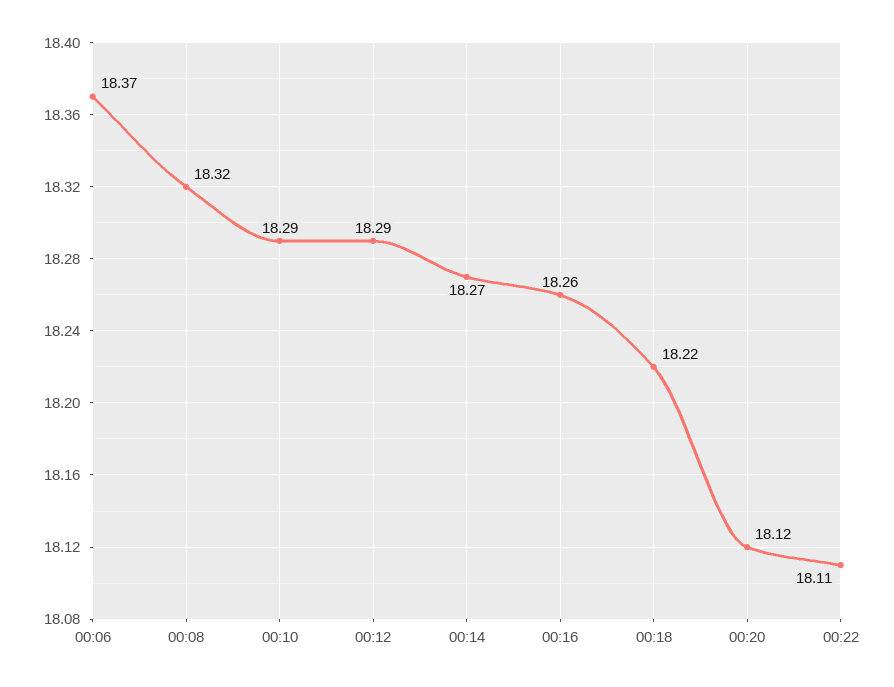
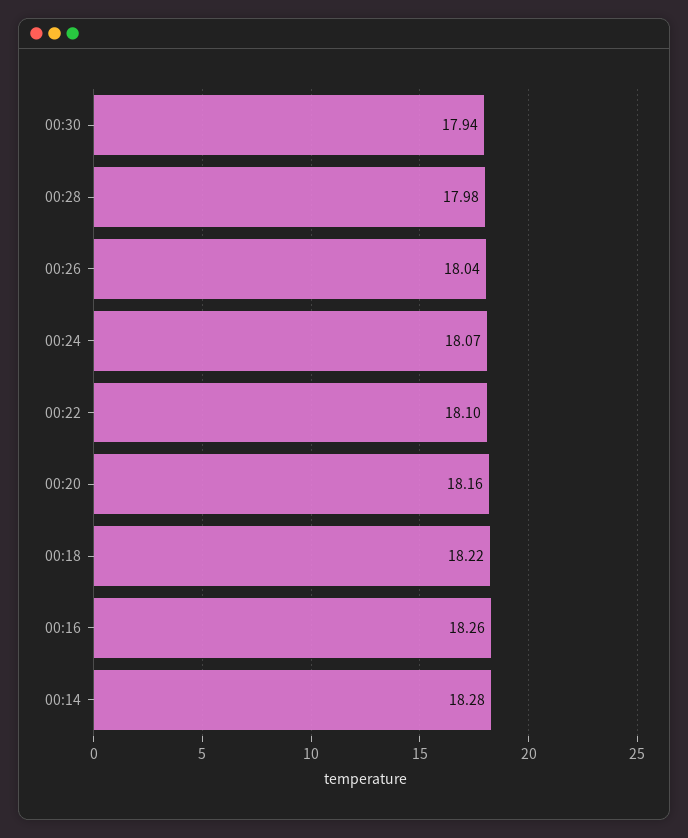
00:06: 18.37 -> none
00:08: 18.32 -> none
00:10: 18.29 -> none
00:12: 18.29 -> none
00:14: 18.27 -> 18.28
00:20: 18.12 -> 18.16
00:22: 18.11 -> 18.1
00:30: none -> 17.94
00:28: none -> 17.98
00:26: none -> 18.04
00:24: none -> 18.07

